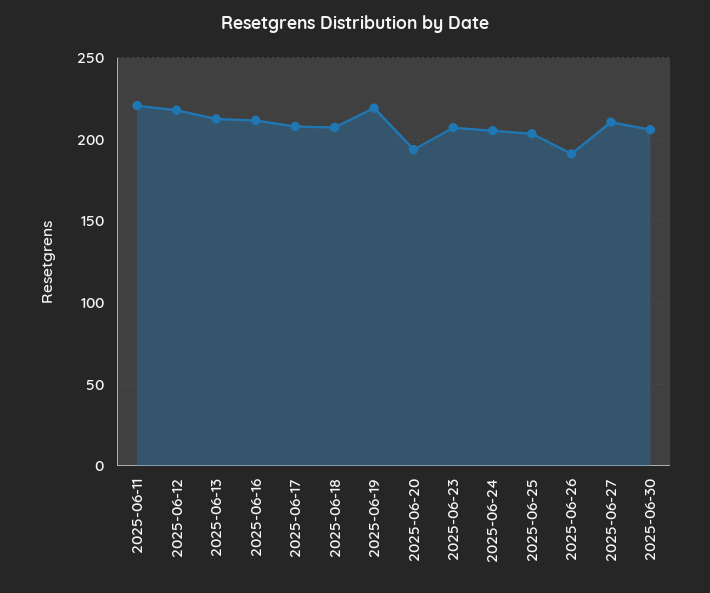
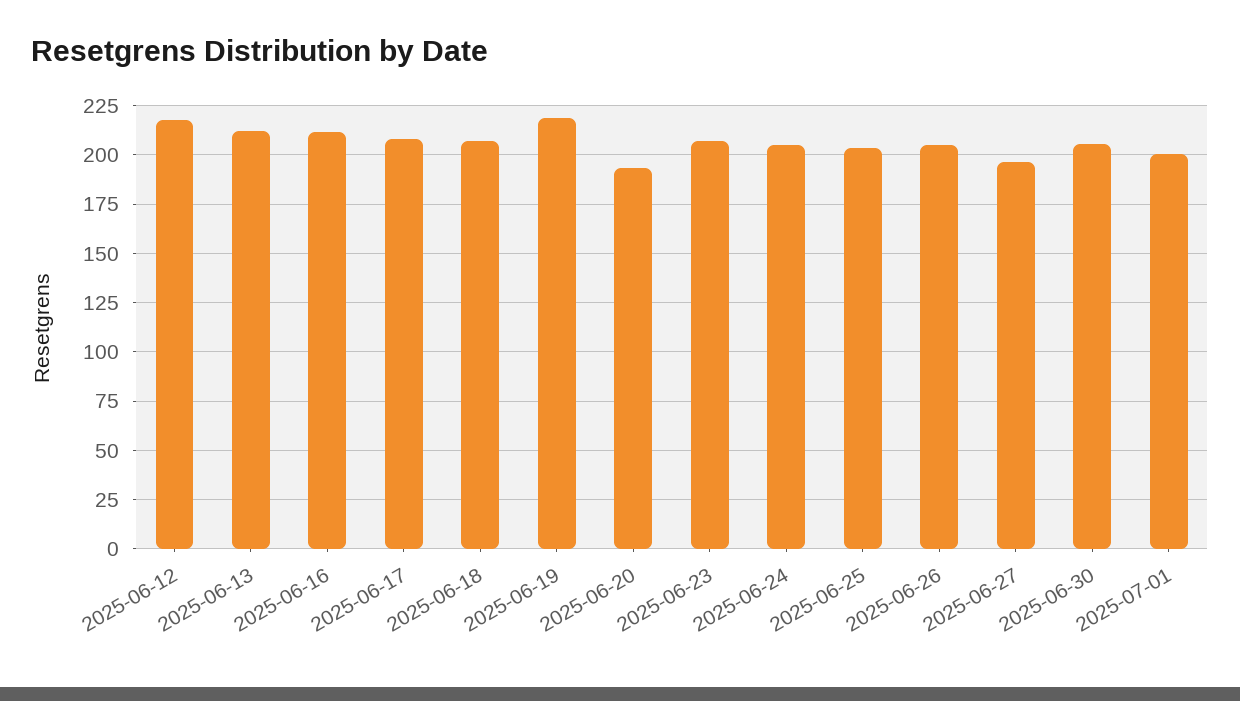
2025-06-11: 220 -> none
2025-06-26: 190 -> 205
2025-06-27: 210 -> 195
2025-07-01: none -> 200

